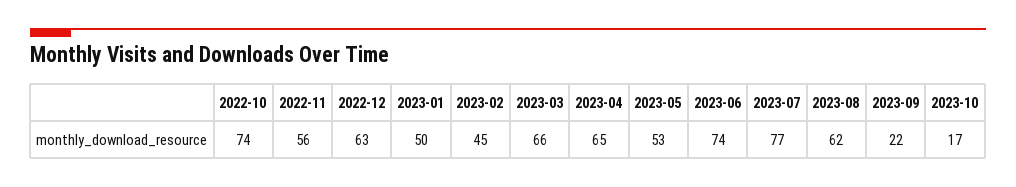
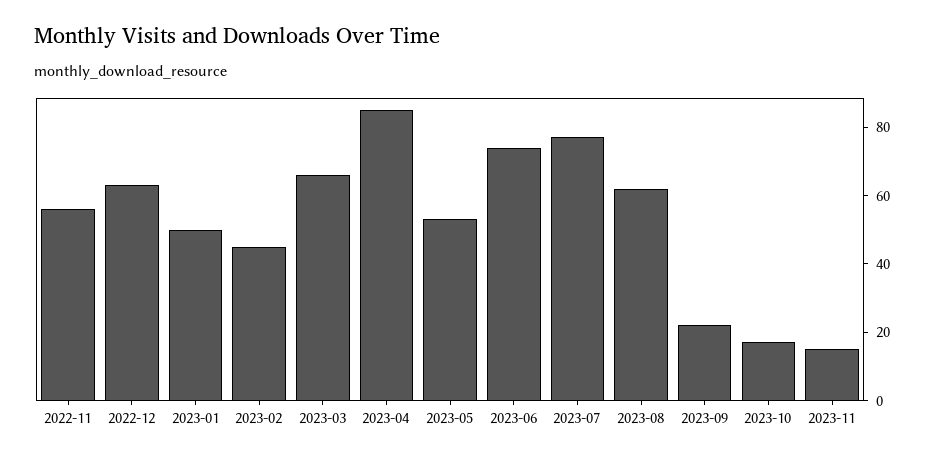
2022-10: 74 -> none
2023-04: 65 -> 85
2023-11: none -> 15

